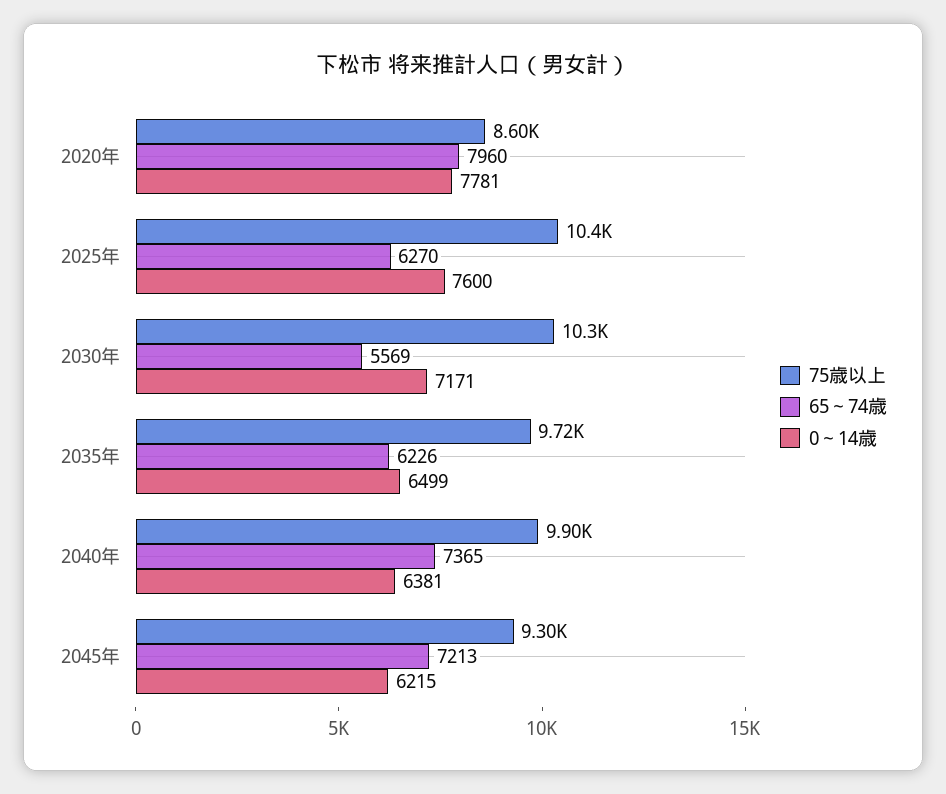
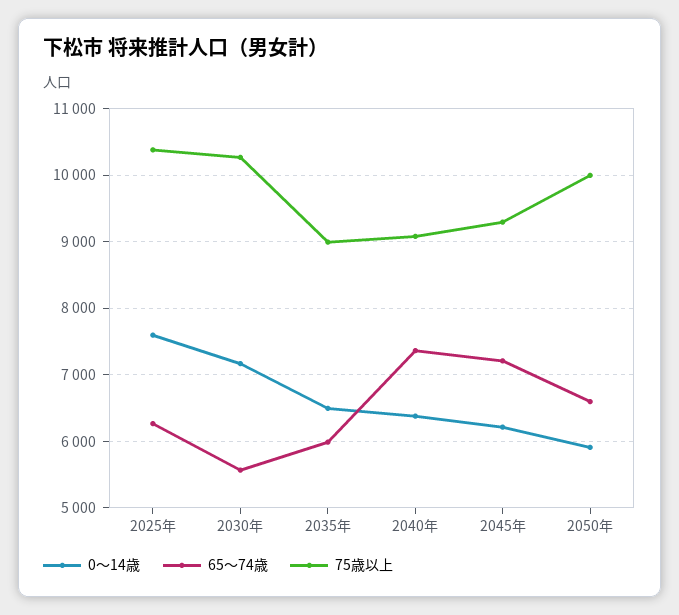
75歳以上, 2020年: 8600 -> none
65～74歳, 2020年: 7960 -> none
0～14歳, 2020年: 7781 -> none
75歳以上, 2035年: 9720 -> 9000
65～74歳, 2035年: 6226 -> 6000
75歳以上, 2040年: 9900 -> 9100
0～14歳, 2050年: none -> 5900
65～74歳, 2050年: none -> 6600
75歳以上, 2050年: none -> 10000

